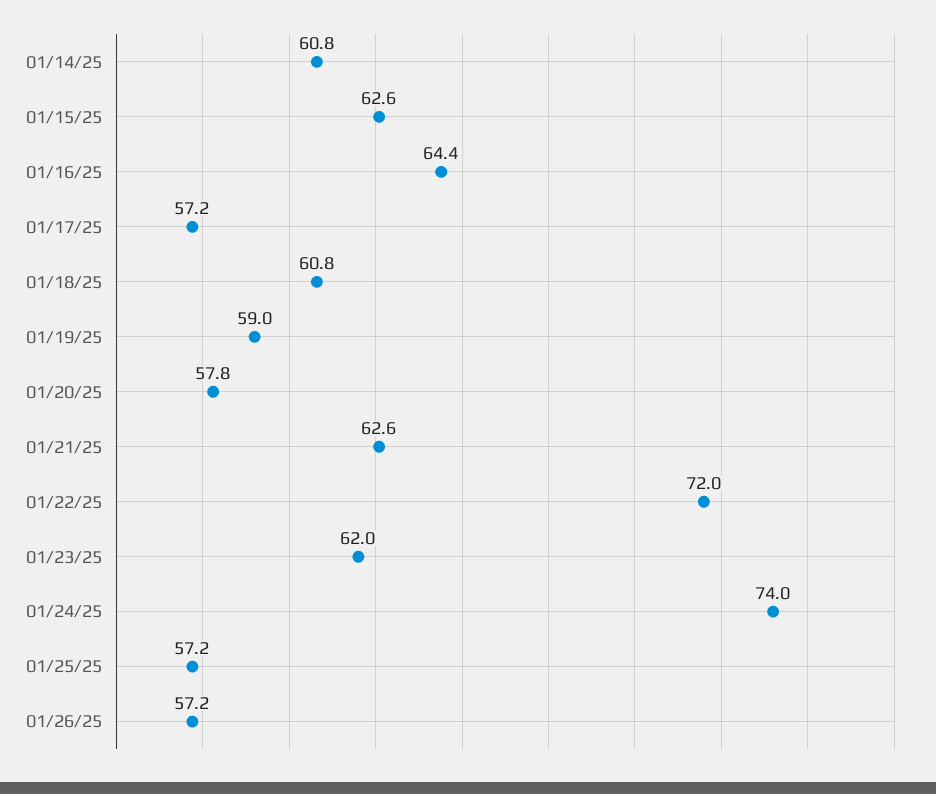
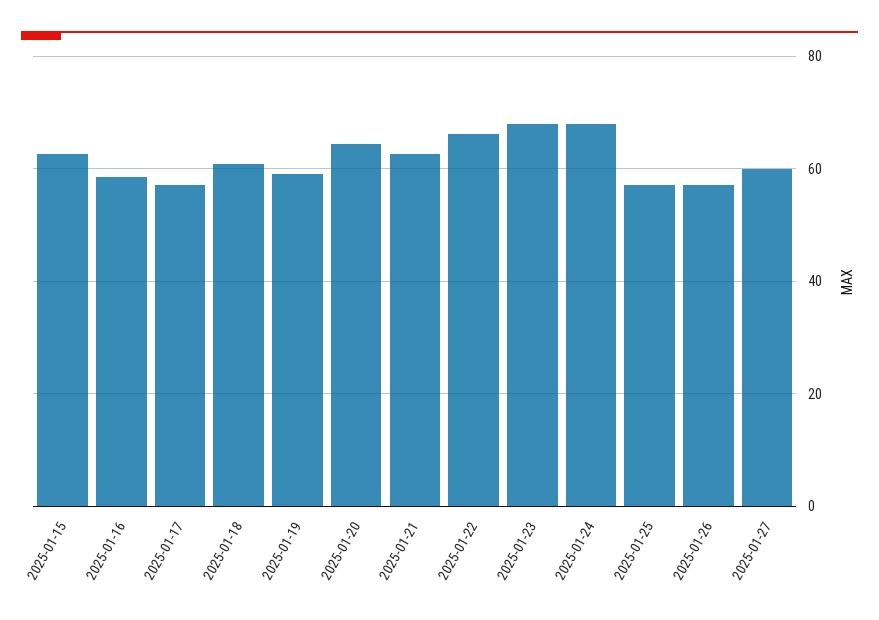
01/14/25: 60.8 -> none
01/16/25: 64.4 -> 58
01/20/25: 57.8 -> 64
01/22/25: 72 -> 66
01/23/25: 62 -> 68
01/24/25: 74 -> 68
2025-01-27: none -> 60

